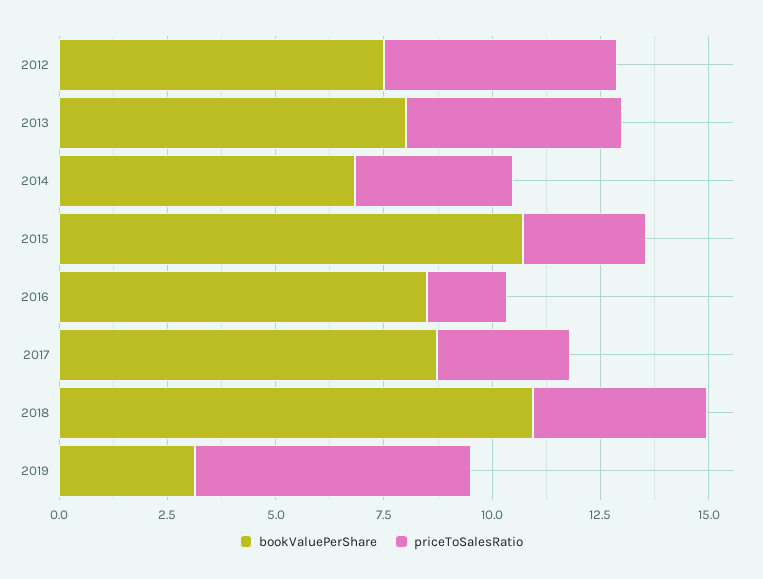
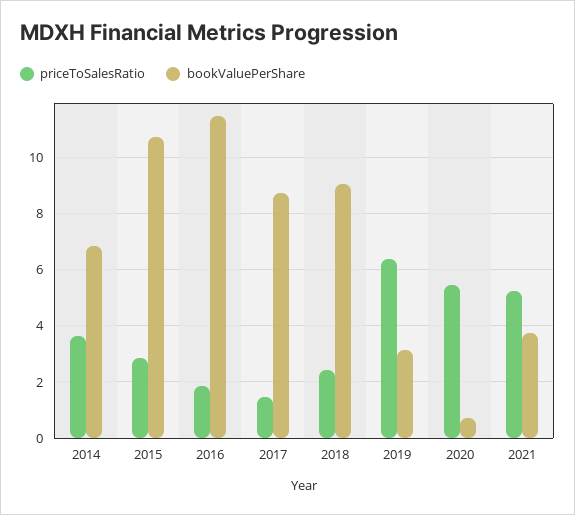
bookValuePerShare, 2012: 7.5 -> none
priceToSalesRatio, 2012: 5.5 -> none
bookValuePerShare, 2013: 8 -> none
priceToSalesRatio, 2013: 5 -> none
bookValuePerShare, 2016: 8.5 -> 11.5
priceToSalesRatio, 2017: 3 -> 1.5
bookValuePerShare, 2018: 11 -> 9
priceToSalesRatio, 2018: 4 -> 2.5
priceToSalesRatio, 2020: none -> 5.5
bookValuePerShare, 2020: none -> 0.75
priceToSalesRatio, 2021: none -> 5.25
bookValuePerShare, 2021: none -> 3.75

